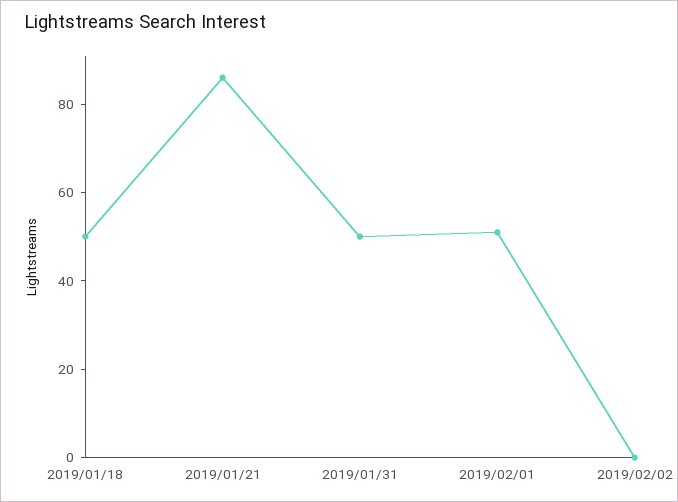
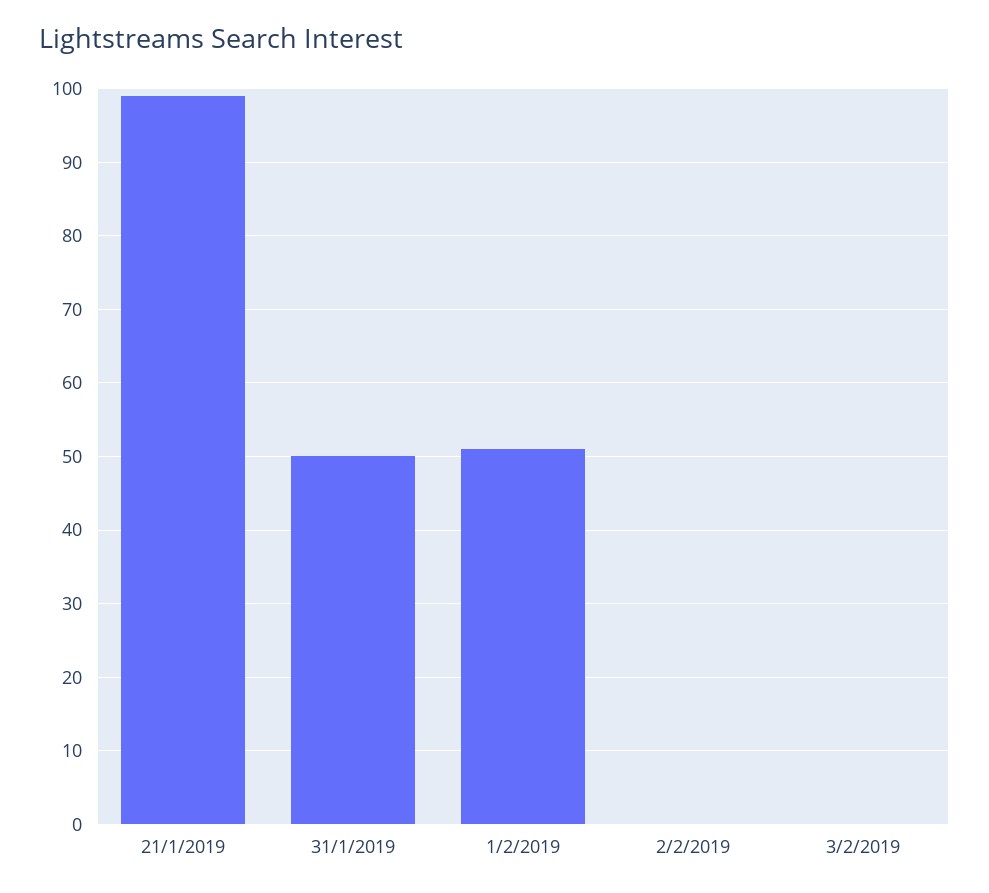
2019/01/18: 50 -> none
2019/01/21: 85 -> 99
3/2/2019: none -> 0

